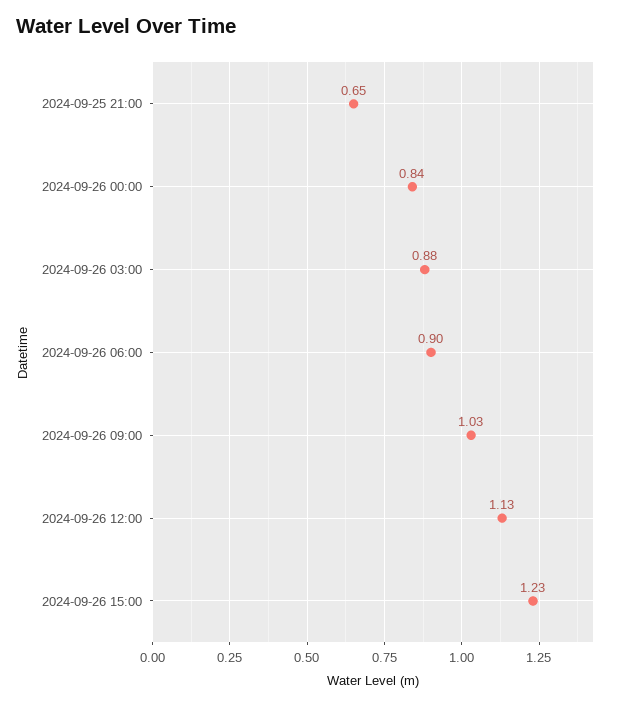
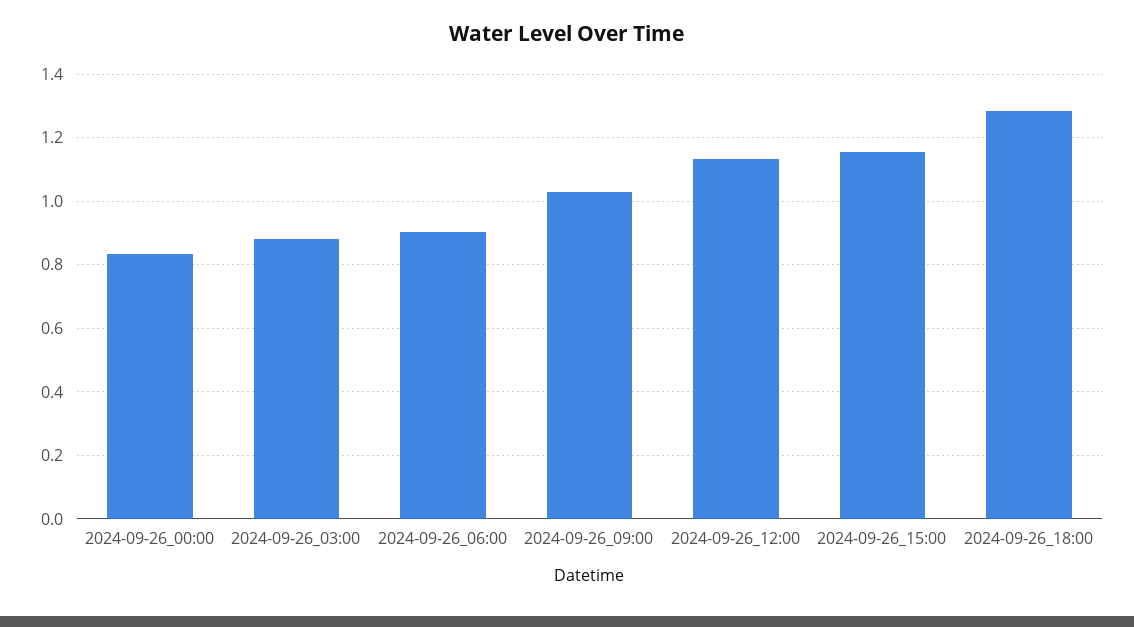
2024-09-25 21:00: 0.65 -> none
2024-09-26 15:00: 1.23 -> 1.16
2024-09-26_18:00: none -> 1.28

